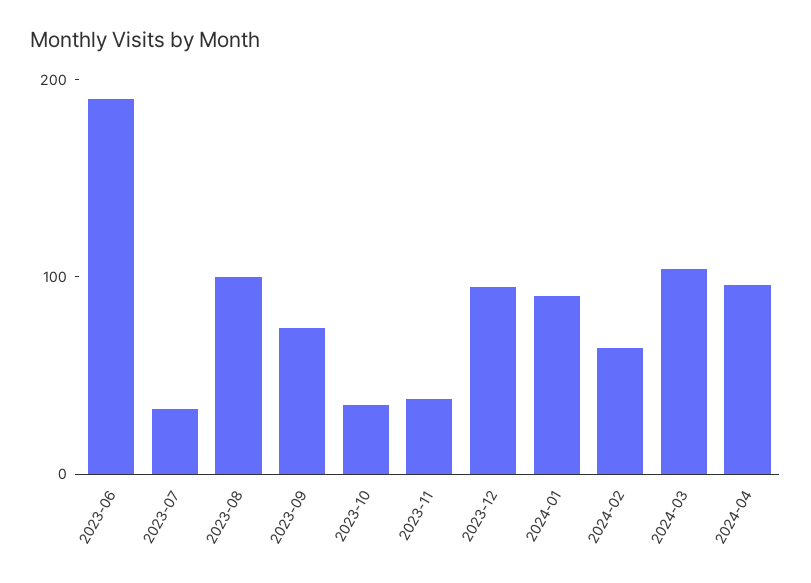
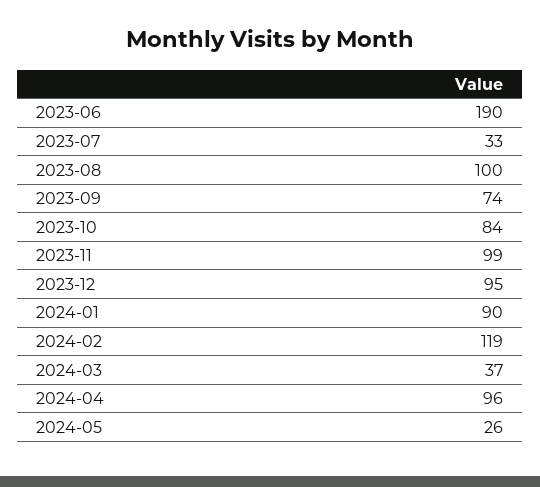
2023-10: 40 -> 84
2023-11: 40 -> 99
2024-02: 60 -> 119
2024-03: 100 -> 37
2024-05: none -> 26

